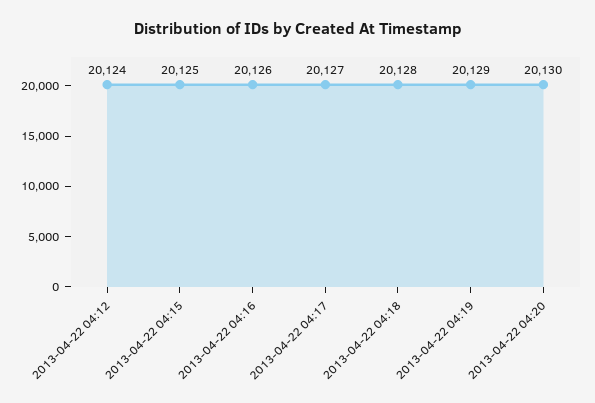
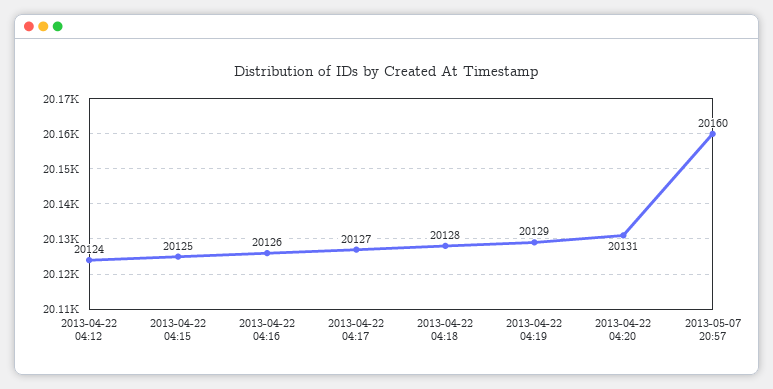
2013-04-22 04:20: 20130 -> 20131
2013-05-07 20:57: none -> 20160

